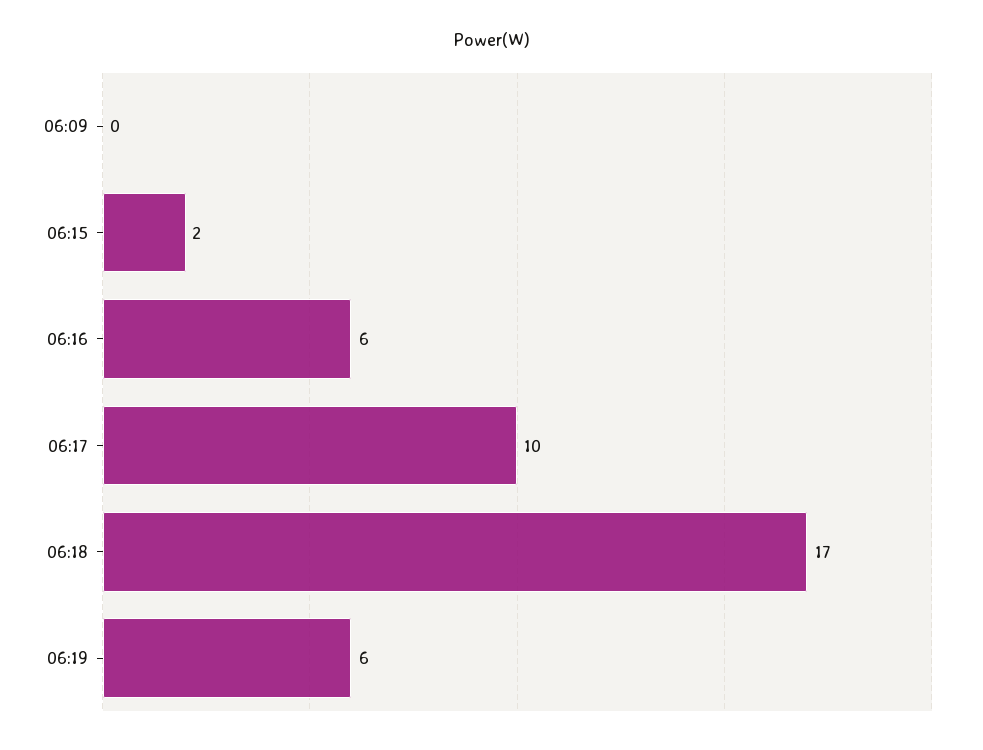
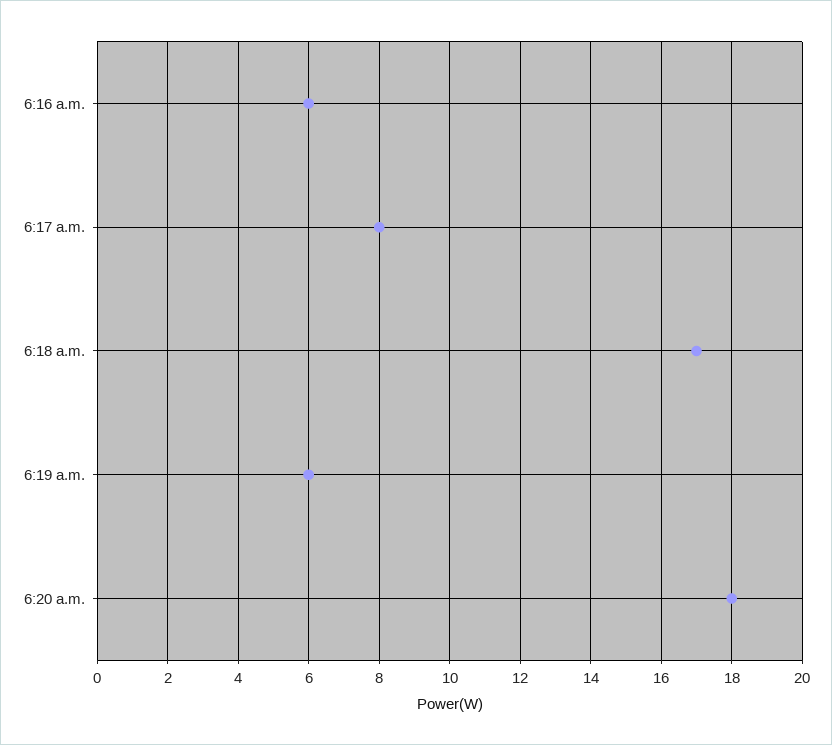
06:09: 0 -> none
06:15: 2 -> none
06:17: 10 -> 8
6:20 a.m.: none -> 18

